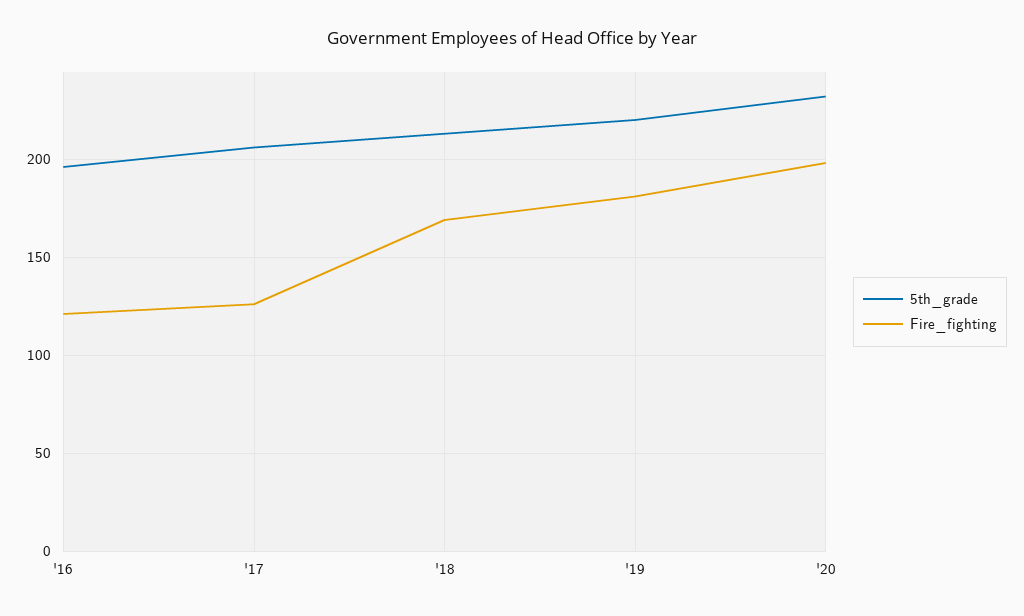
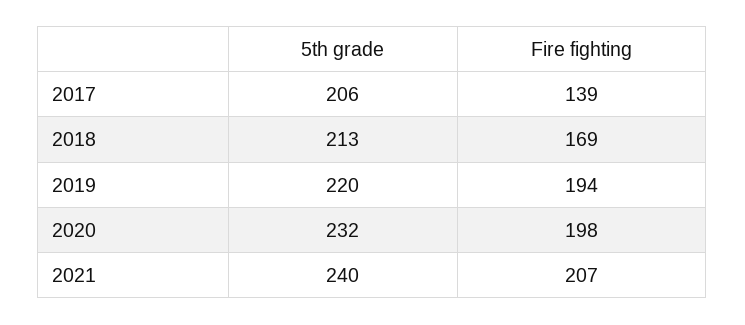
5th_grade, '16: 195 -> none
Fire_fighting, '16: 120 -> none
Fire_fighting, '17: 125 -> 139
Fire_fighting, '19: 180 -> 194
5th_grade, 2021: none -> 240
Fire_fighting, 2021: none -> 207

